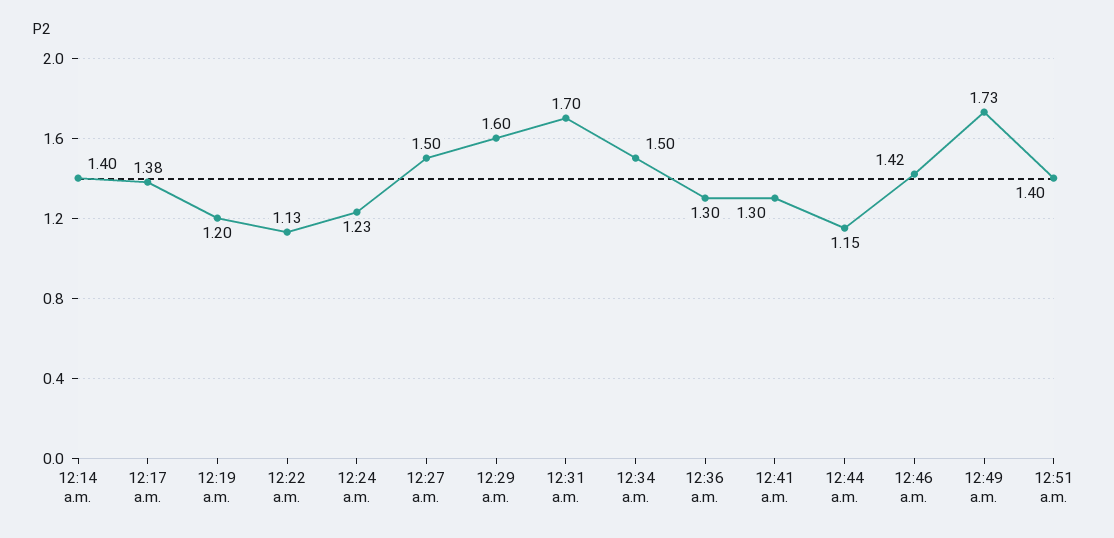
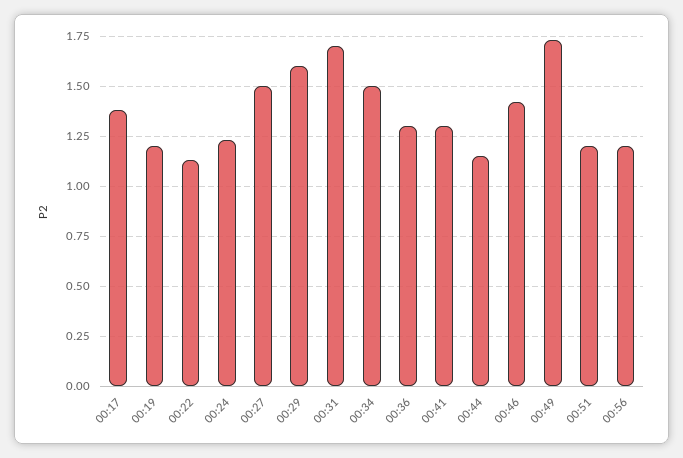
12:14 a.m.: 1.4 -> none
12:51 a.m.: 1.4 -> 1.2
00:56: none -> 1.2

